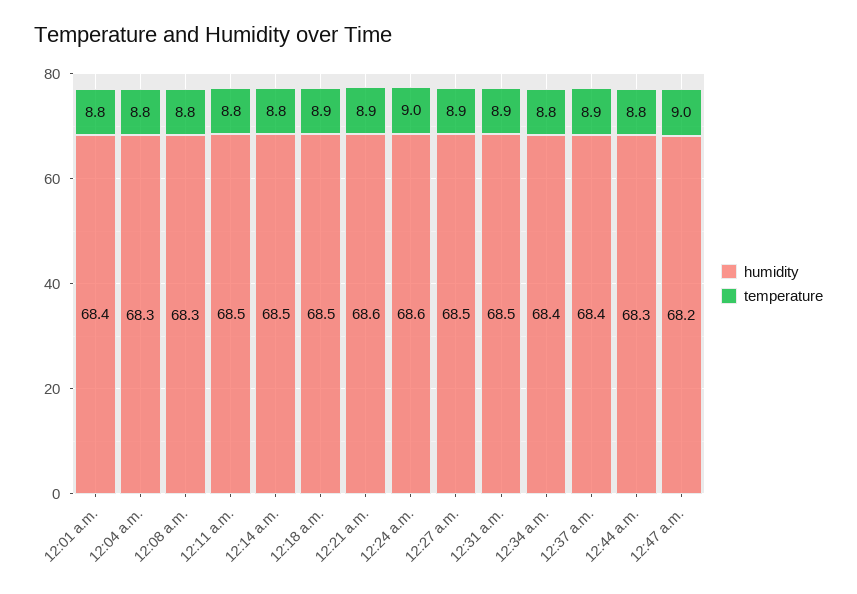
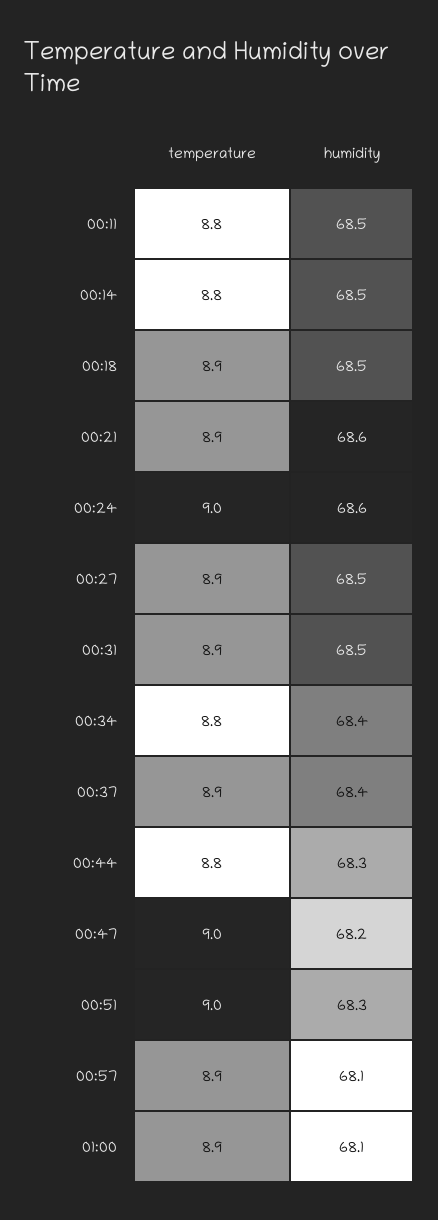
humidity, 12:01 a.m.: 68.4 -> none
temperature, 12:01 a.m.: 8.8 -> none
humidity, 12:04 a.m.: 68.3 -> none
temperature, 12:04 a.m.: 8.8 -> none
humidity, 12:08 a.m.: 68.3 -> none
temperature, 12:08 a.m.: 8.8 -> none
temperature, 00:51: none -> 9
humidity, 00:51: none -> 68.3
temperature, 00:57: none -> 8.9
humidity, 00:57: none -> 68.1
temperature, 01:00: none -> 8.9
humidity, 01:00: none -> 68.1

